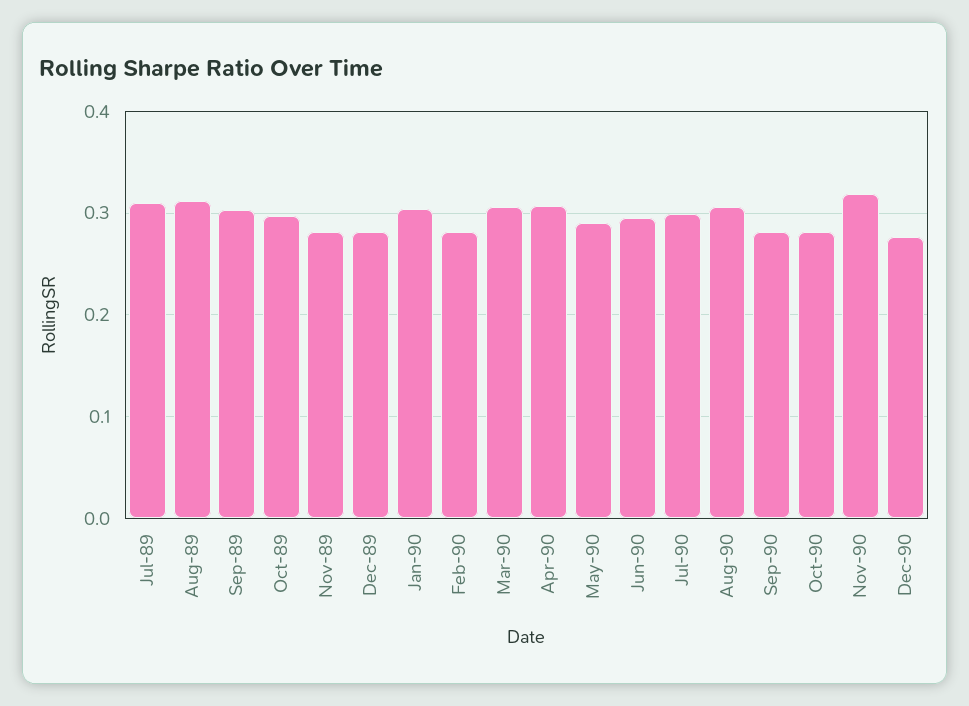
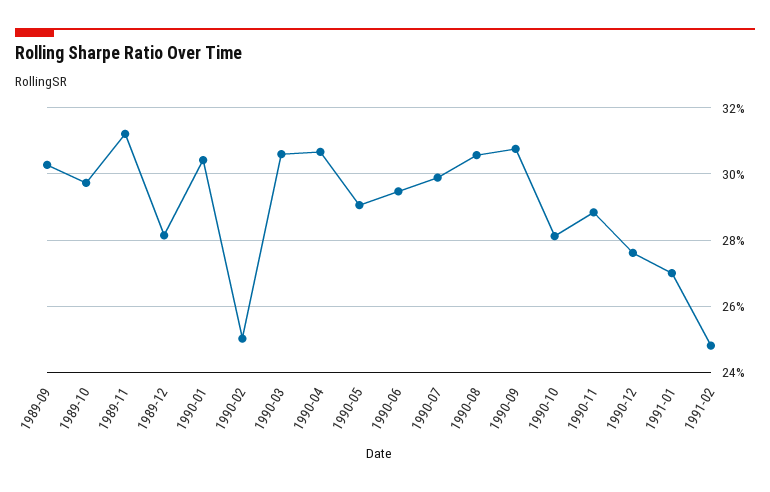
Jul-89: 0.31 -> none
Aug-89: 0.31 -> none
Nov-89: 0.28 -> 0.312
Feb-90: 0.28 -> 0.25
Sep-90: 0.28 -> 0.308
Nov-90: 0.32 -> 0.288
1991-01: none -> 0.27
1991-02: none -> 0.248

